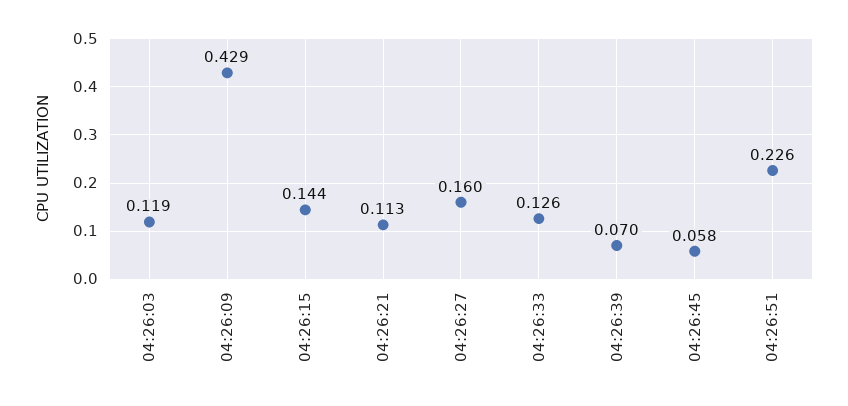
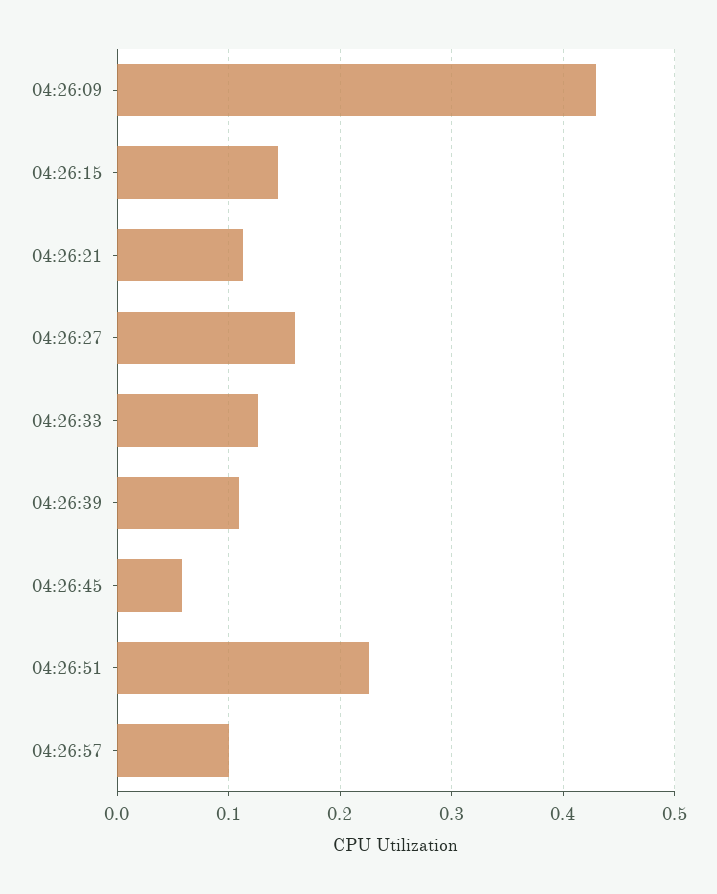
04:26:03: 0.119 -> none
04:26:39: 0.07 -> 0.11
04:26:57: none -> 0.1

